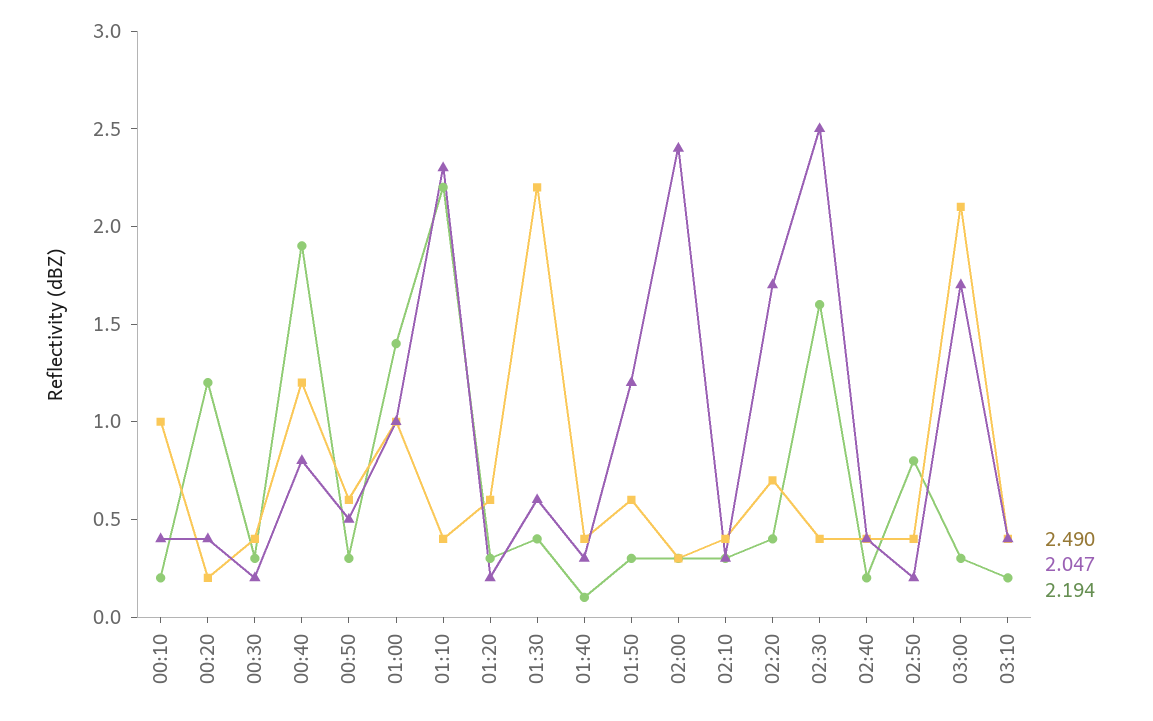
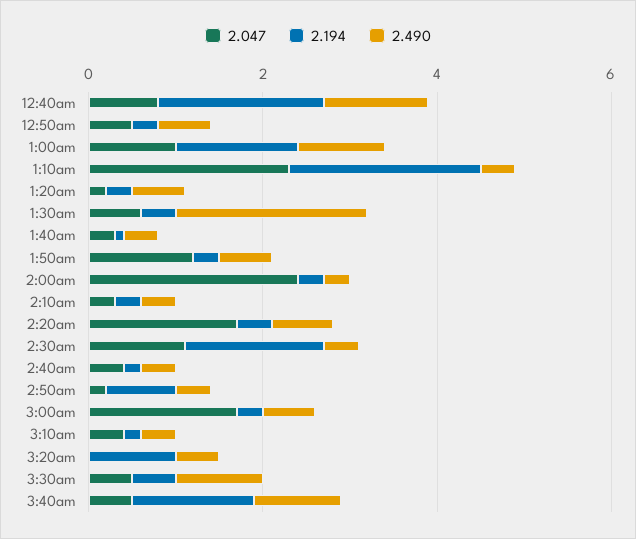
2.490, 00:10: 1 -> none
2.047, 00:10: 0.4 -> none
2.194, 00:10: 0.2 -> none
2.490, 00:20: 0.2 -> none
2.047, 00:20: 0.4 -> none
2.194, 00:20: 1.2 -> none
2.490, 00:30: 0.4 -> none
2.047, 00:30: 0.2 -> none
2.194, 00:30: 0.3 -> none
2.047, 02:30: 2.5 -> 1
2.490, 03:00: 2.1 -> 0.5
2.047, 3:20am: none -> 0
2.194, 3:20am: none -> 1
2.490, 3:20am: none -> 0.5
2.047, 3:30am: none -> 0.5
2.194, 3:30am: none -> 0.5
2.490, 3:30am: none -> 1
2.047, 3:40am: none -> 0.5
2.194, 3:40am: none -> 1.5
2.490, 3:40am: none -> 1

